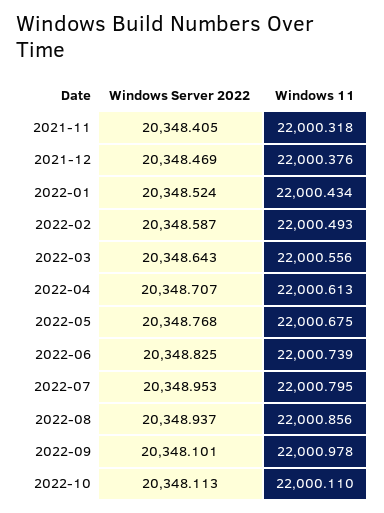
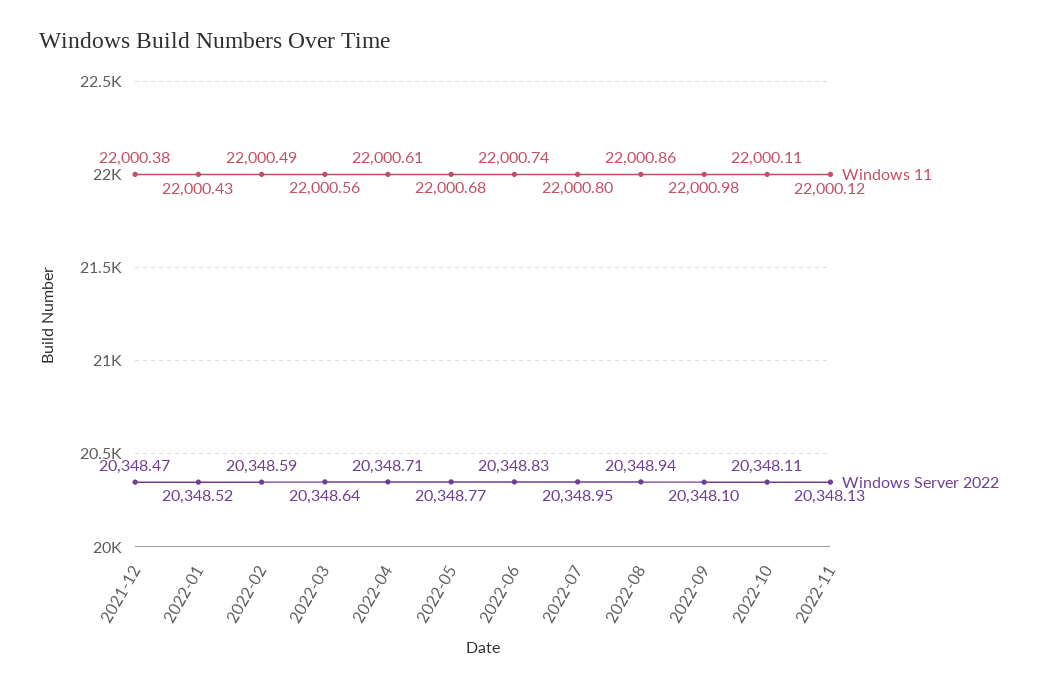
Windows Server 2022, 2021-11: 20348.405 -> none
Windows 11, 2021-11: 22000.318 -> none
Windows 11, 2022-11: none -> 22000.12
Windows Server 2022, 2022-11: none -> 20348.13

